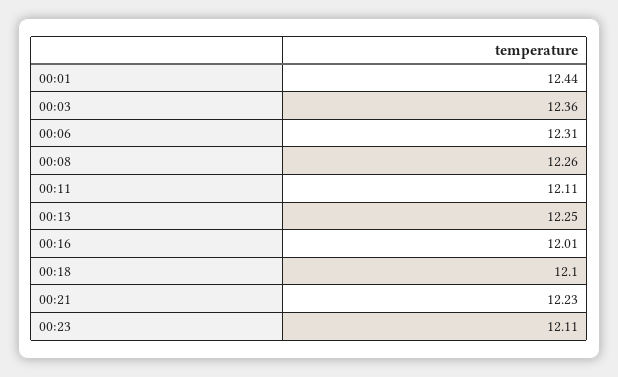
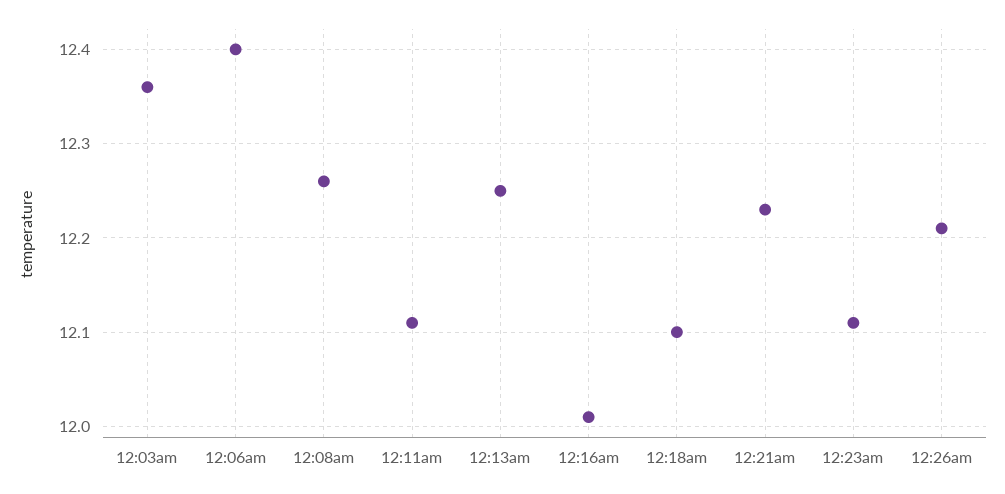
00:01: 12.44 -> none
00:06: 12.31 -> 12.4
12:26am: none -> 12.21

